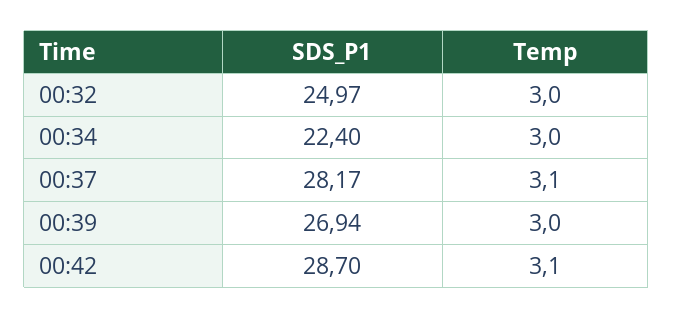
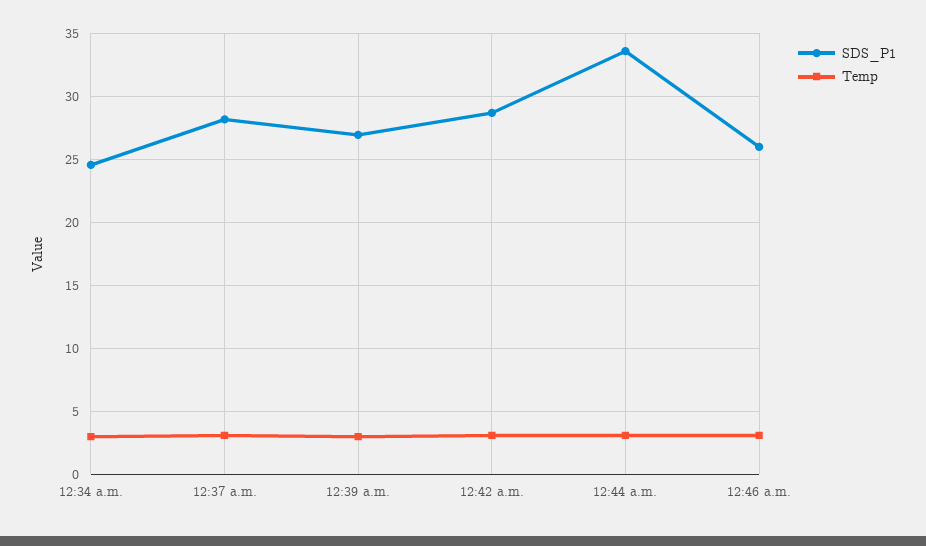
SDS_P1, 00:32: 24.97 -> none
Temp, 00:32: 3 -> none
SDS_P1, 00:34: 22.4 -> 24.5
SDS_P1, 12:44 a.m.: none -> 33.5
Temp, 12:44 a.m.: none -> 3
SDS_P1, 12:46 a.m.: none -> 26
Temp, 12:46 a.m.: none -> 3

